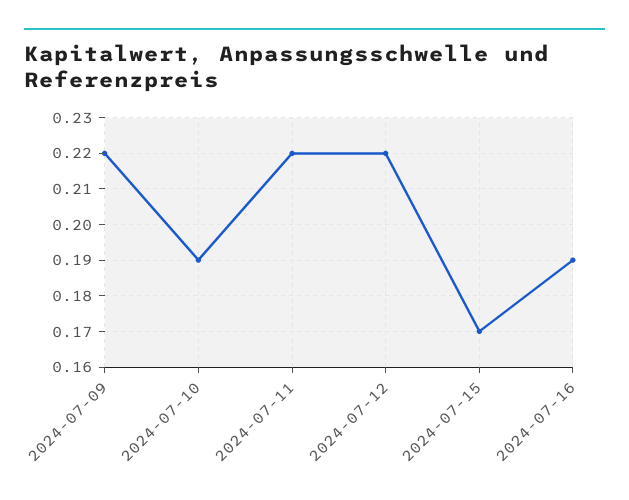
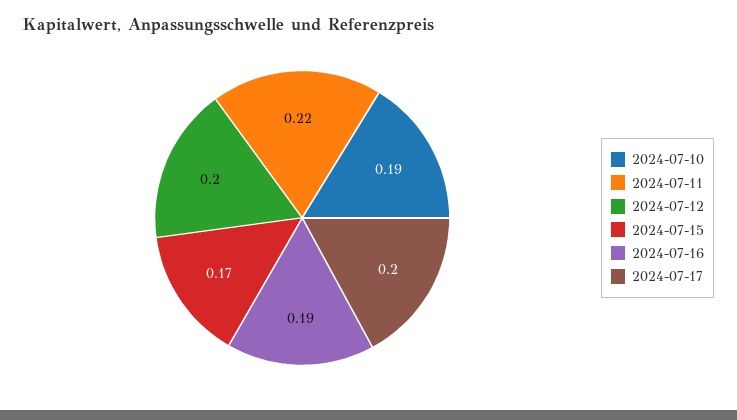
2024-07-09: 0.22 -> none
2024-07-12: 0.22 -> 0.2
2024-07-17: none -> 0.2

